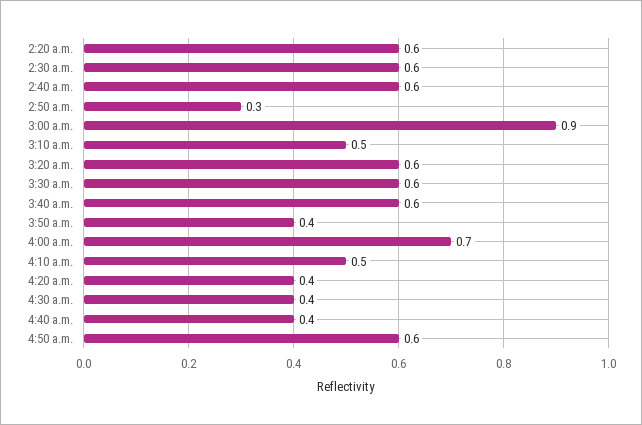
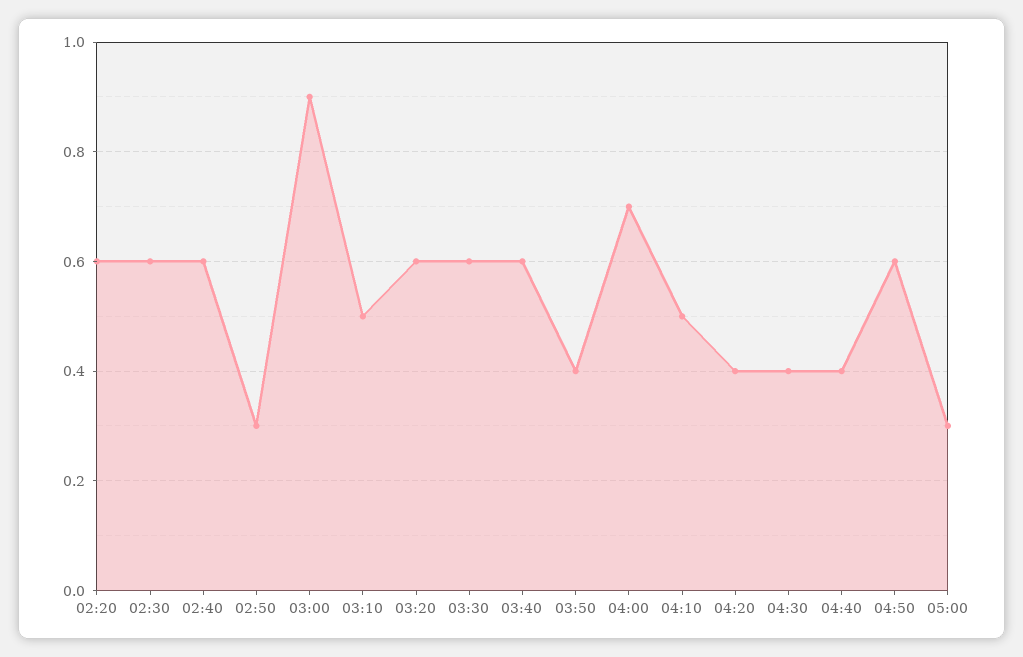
05:00: none -> 0.3

